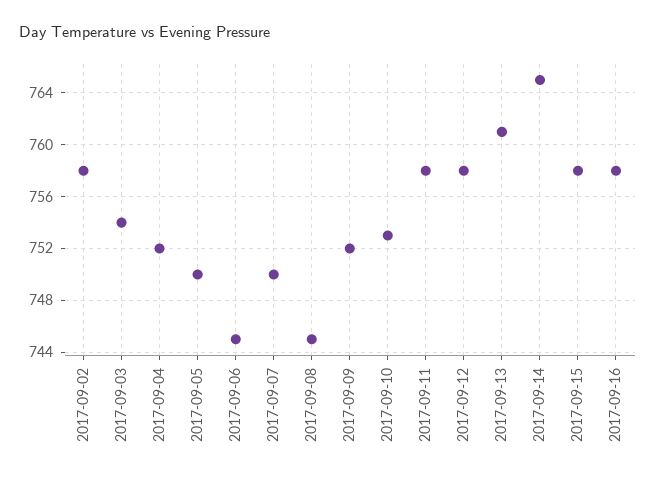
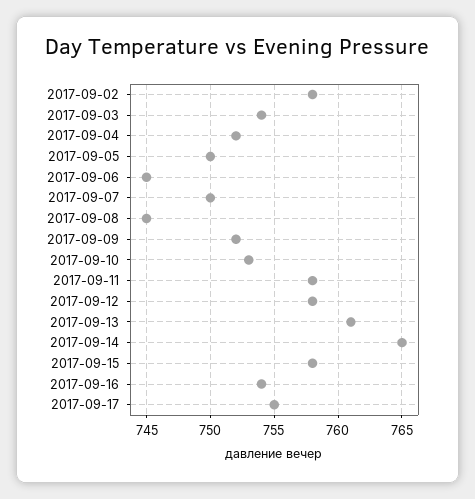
2017-09-16: 758 -> 754
2017-09-17: none -> 755

